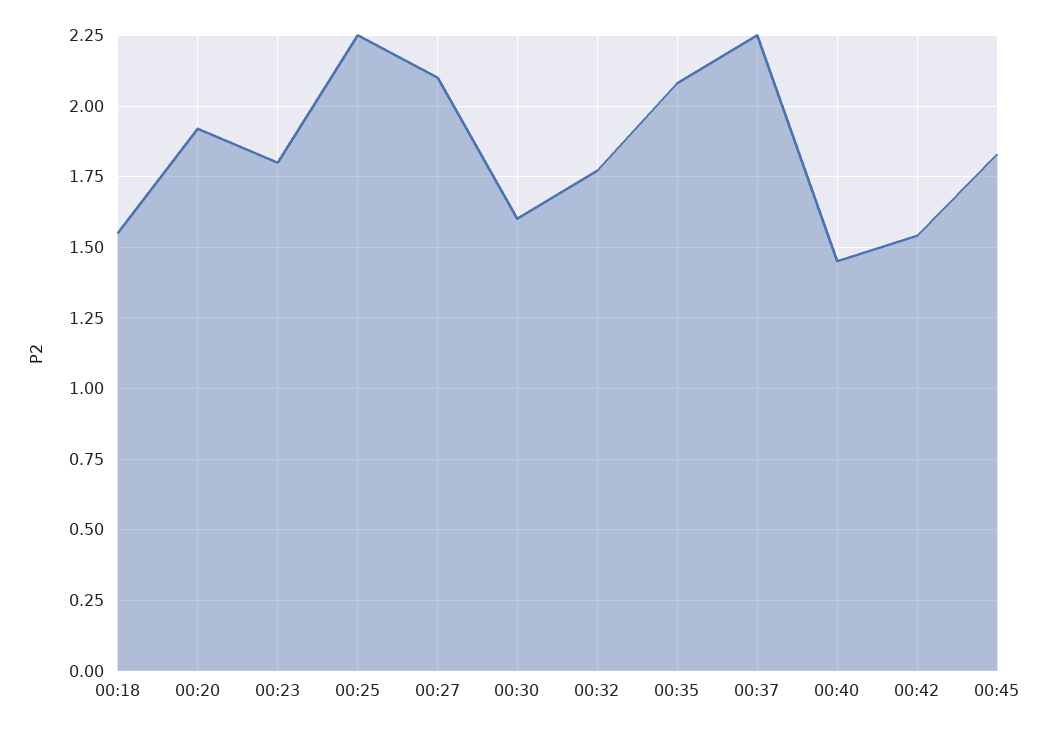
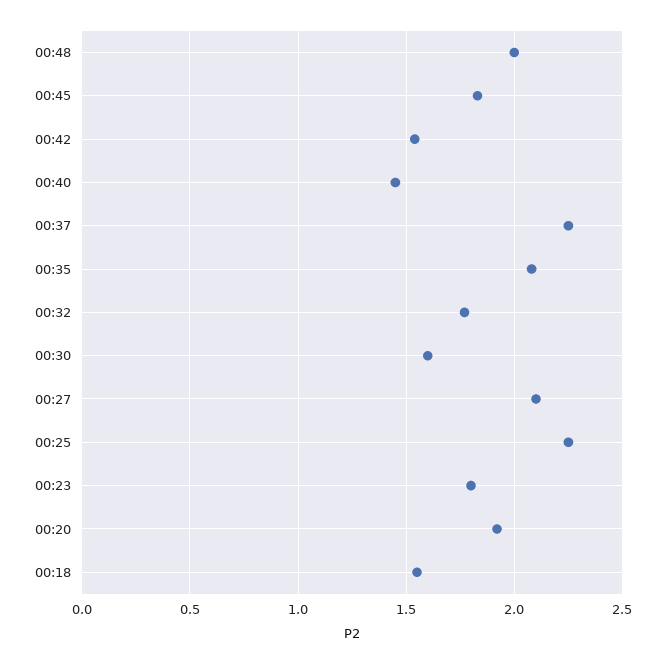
00:48: none -> 2

